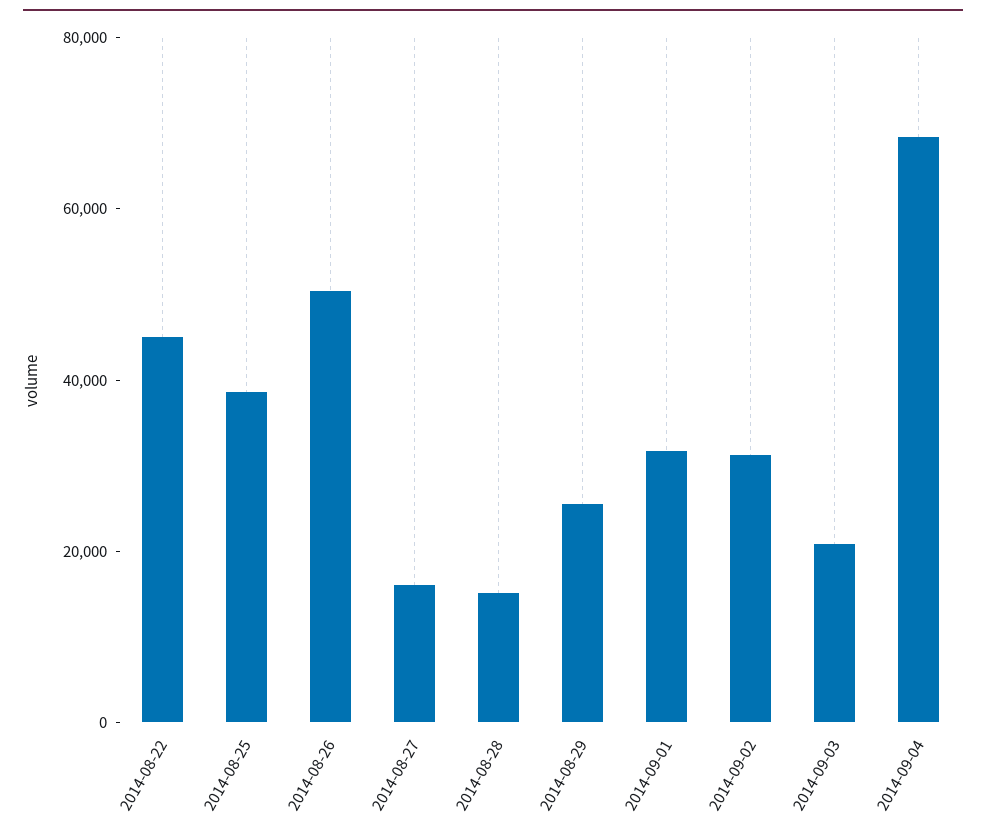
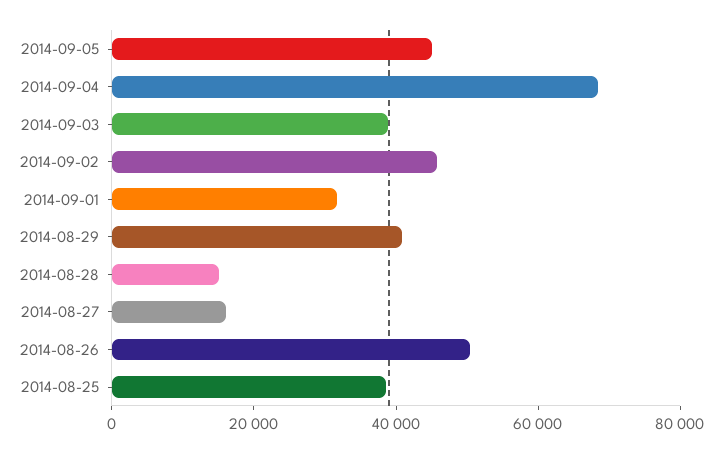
2014-08-22: 45000 -> none
2014-08-29: 25000 -> 40000
2014-09-02: 30000 -> 45000
2014-09-03: 20000 -> 40000
2014-09-05: none -> 45000

